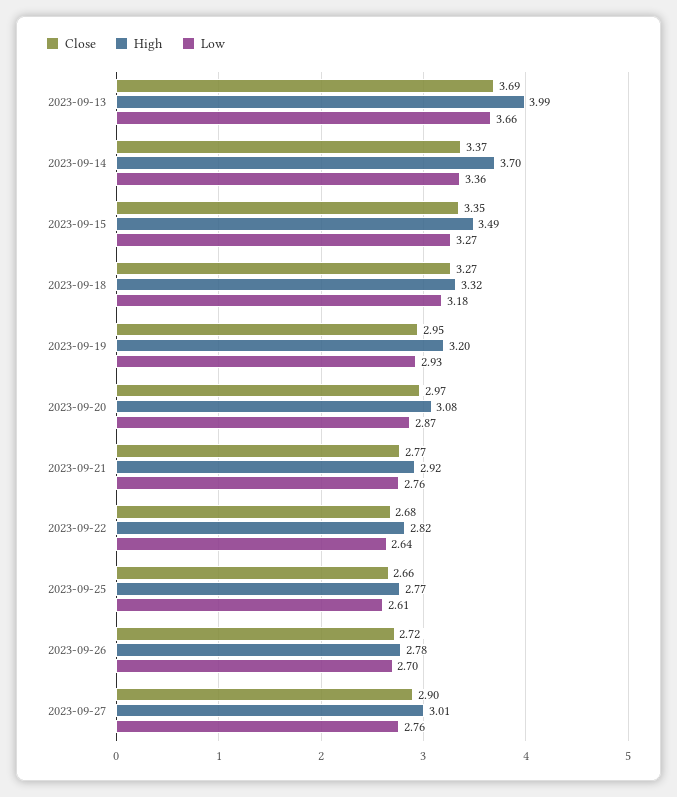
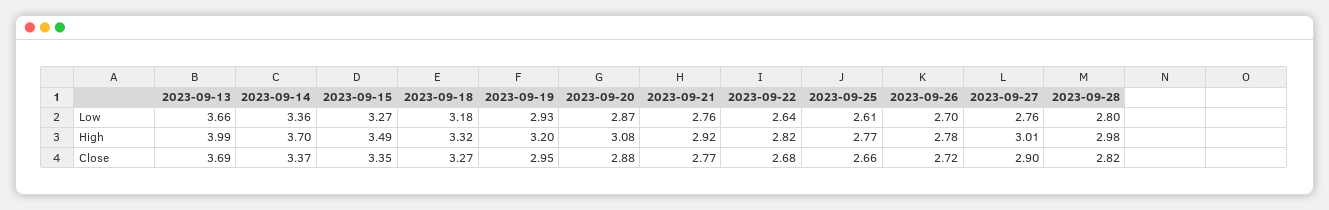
Close, 2023-09-20: 2.97 -> 2.88
Low, 2023-09-28: none -> 2.8
High, 2023-09-28: none -> 2.98
Close, 2023-09-28: none -> 2.82

